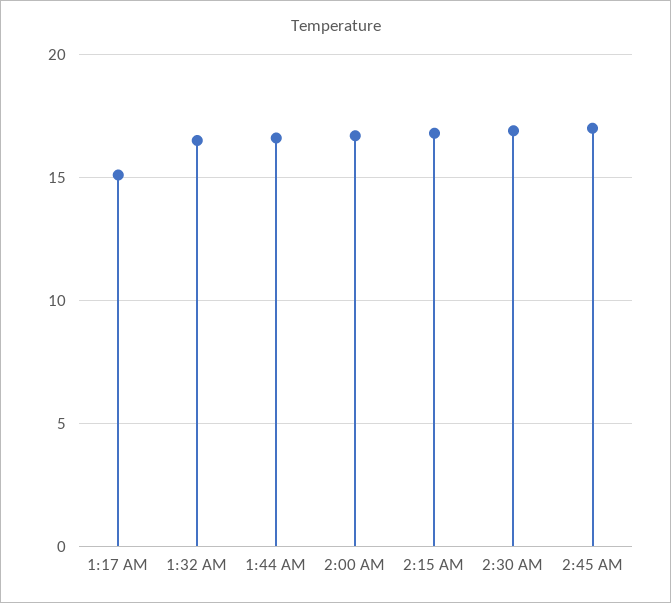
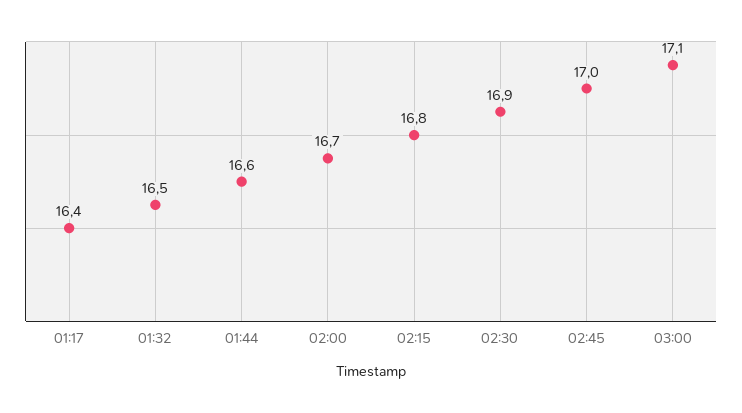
1:17 AM: 15 -> 16.4
03:00: none -> 17.1

